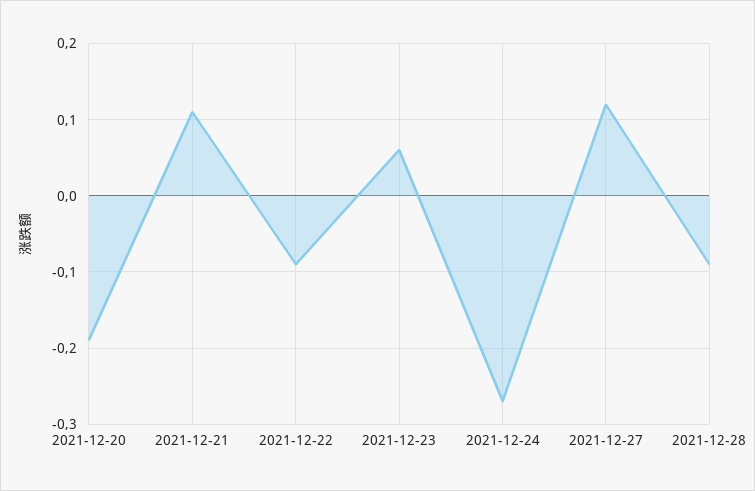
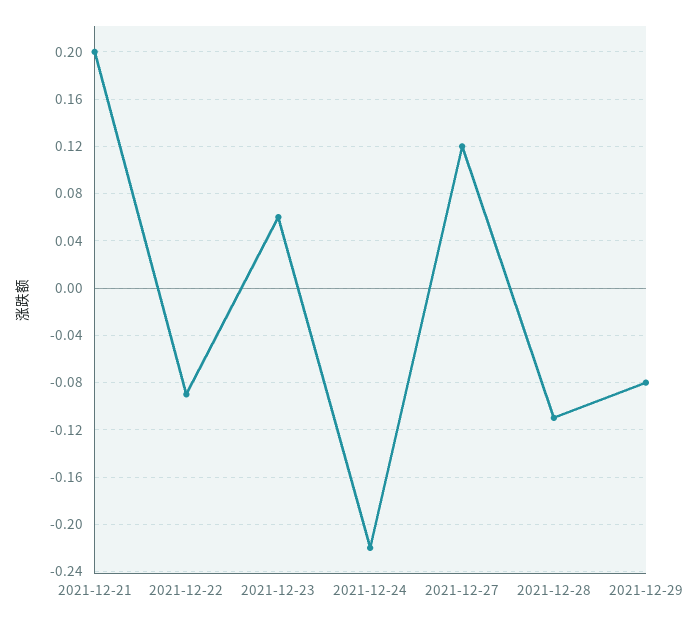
2021-12-20: -0.19 -> none
2021-12-21: 0.11 -> 0.2
2021-12-24: -0.27 -> -0.22
2021-12-28: -0.09 -> -0.11
2021-12-29: none -> -0.08

